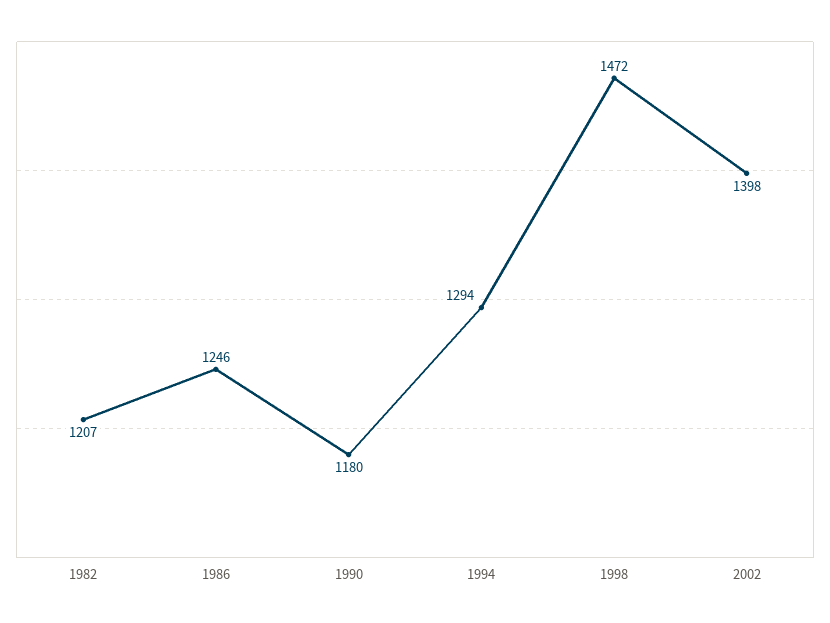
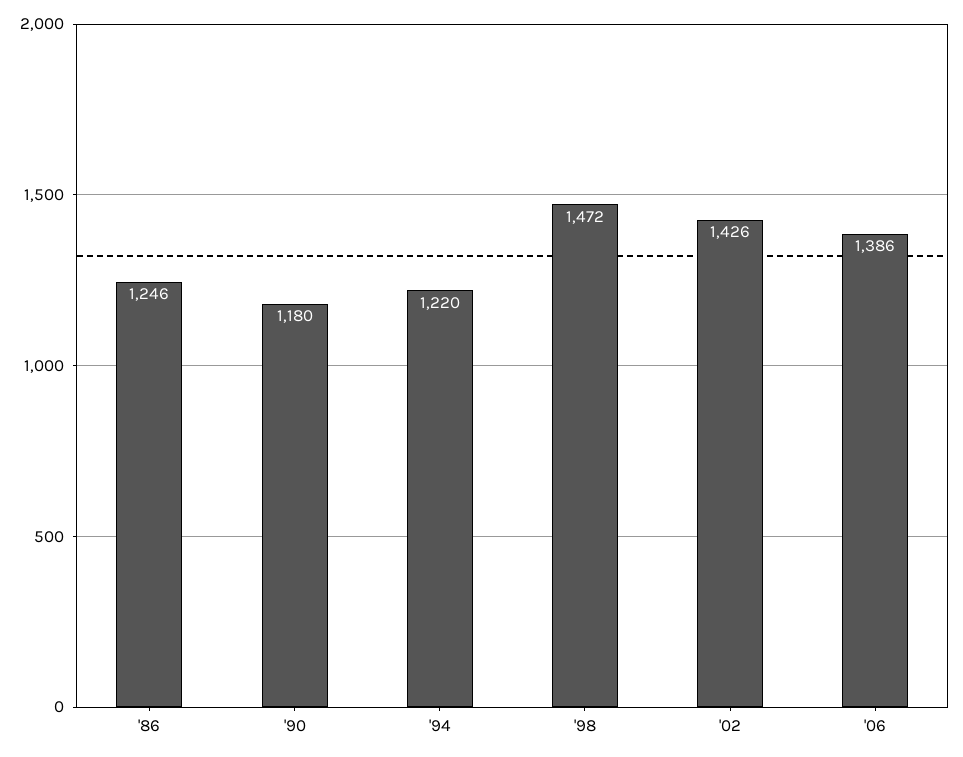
1982: 1207 -> none
1994: 1294 -> 1220
2002: 1398 -> 1426
'06: none -> 1386

